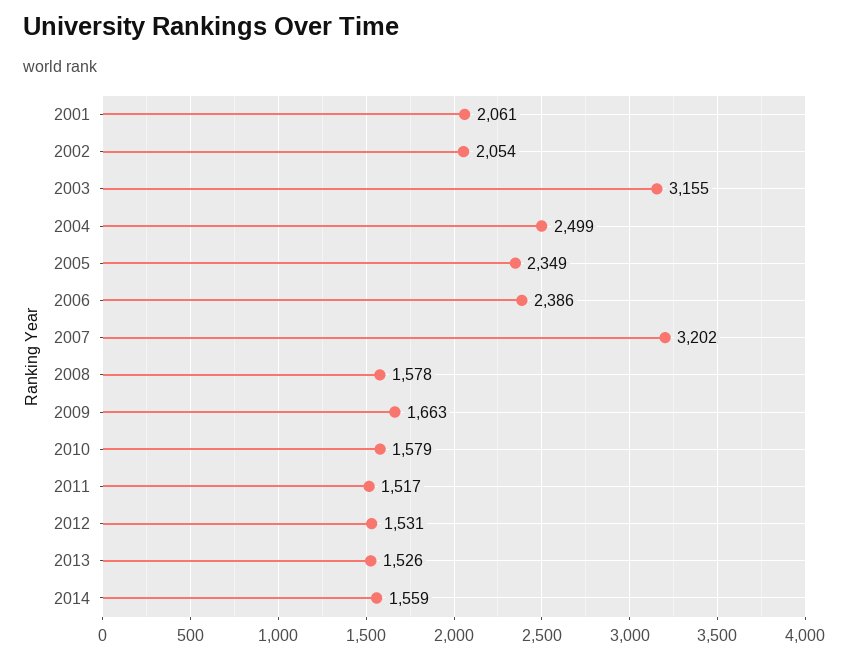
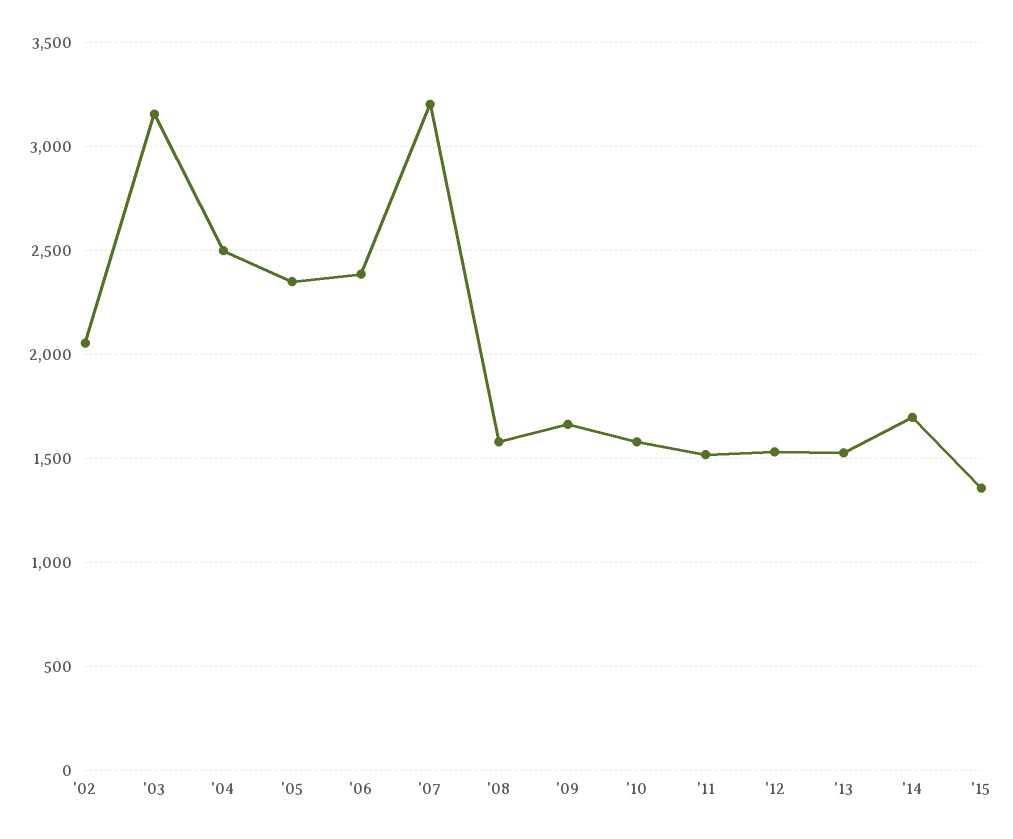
2001: 2061 -> none
2014: 1559 -> 1700
'15: none -> 1350

